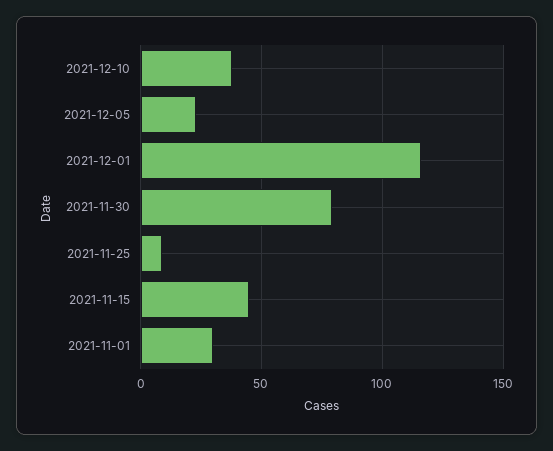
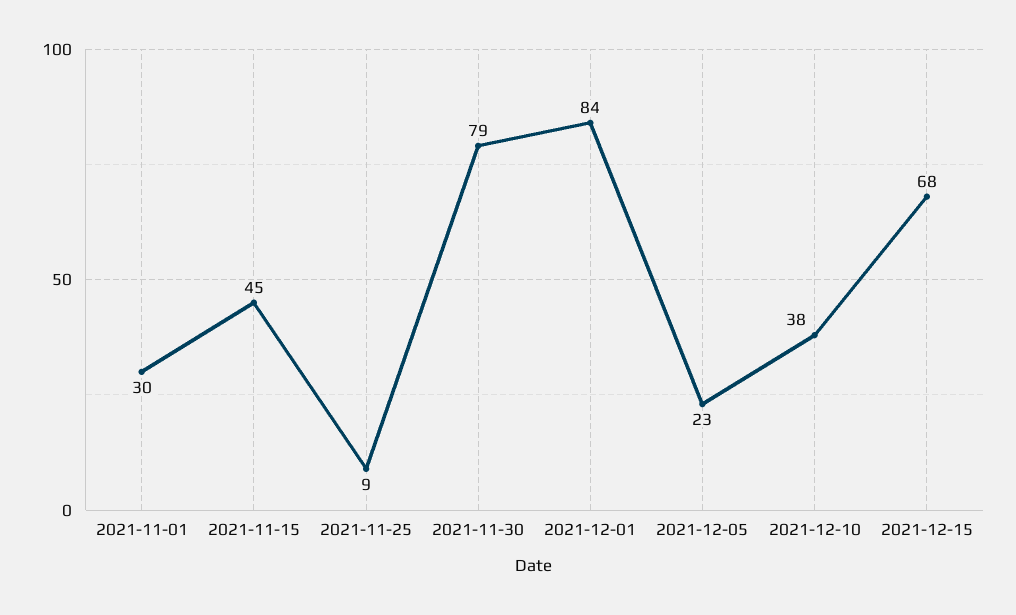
2021-12-01: 115 -> 84
2021-12-15: none -> 68

